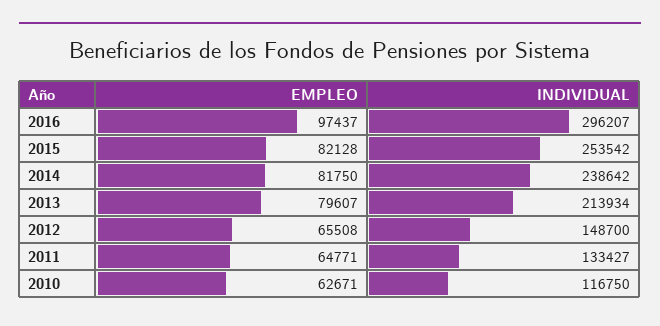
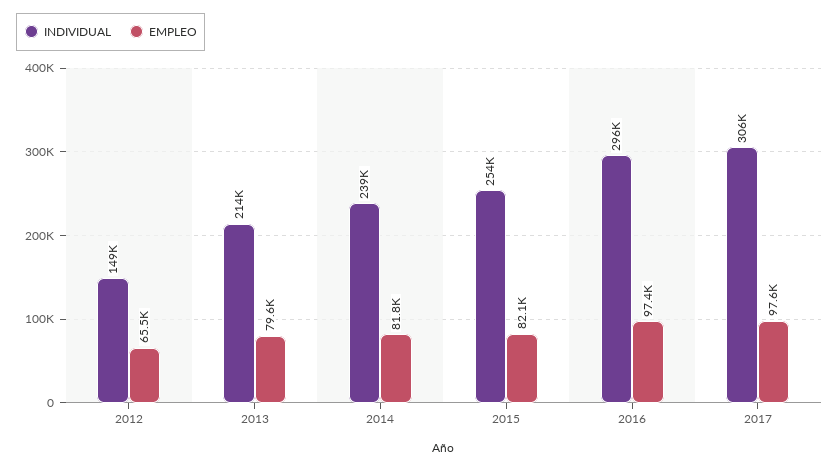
EMPLEO, 2011: 64771 -> none
INDIVIDUAL, 2011: 133427 -> none
EMPLEO, 2010: 62671 -> none
INDIVIDUAL, 2010: 116750 -> none
INDIVIDUAL, 2017: none -> 306000
EMPLEO, 2017: none -> 97600

